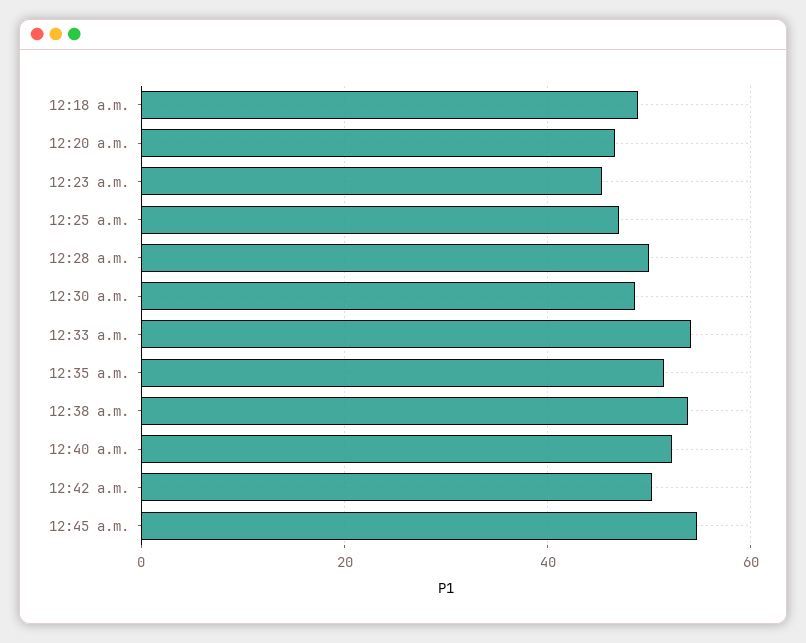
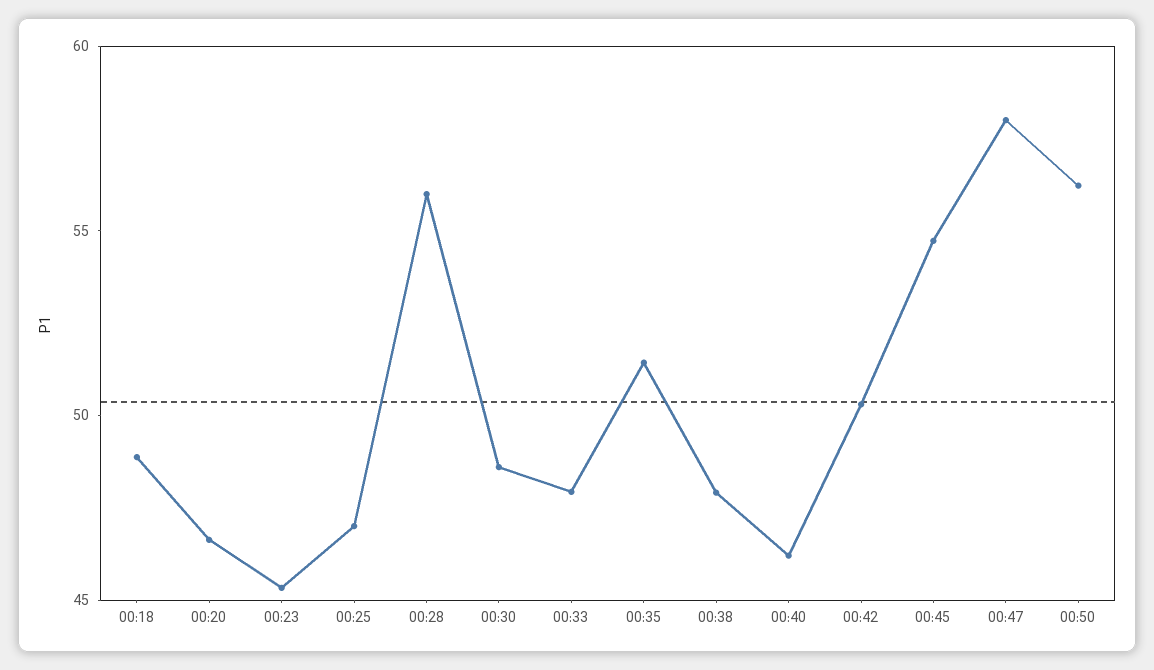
12:28 a.m.: 50 -> 56
12:33 a.m.: 54 -> 48
12:38 a.m.: 54 -> 48
12:40 a.m.: 52 -> 46
00:47: none -> 58
00:50: none -> 56

